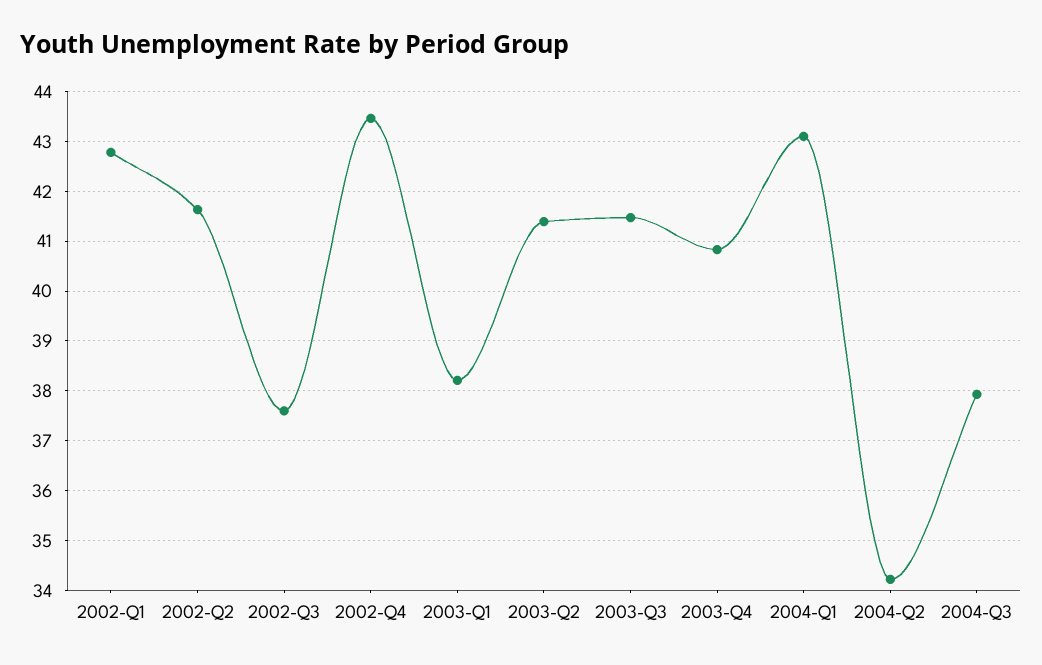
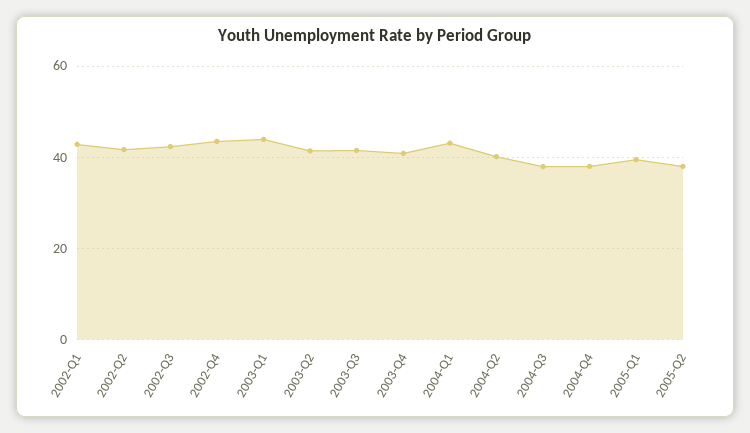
2002-Q3: 37.6 -> 42
2003-Q1: 38.2 -> 44
2004-Q2: 34.2 -> 40
2004-Q4: none -> 38
2005-Q1: none -> 40
2005-Q2: none -> 38

